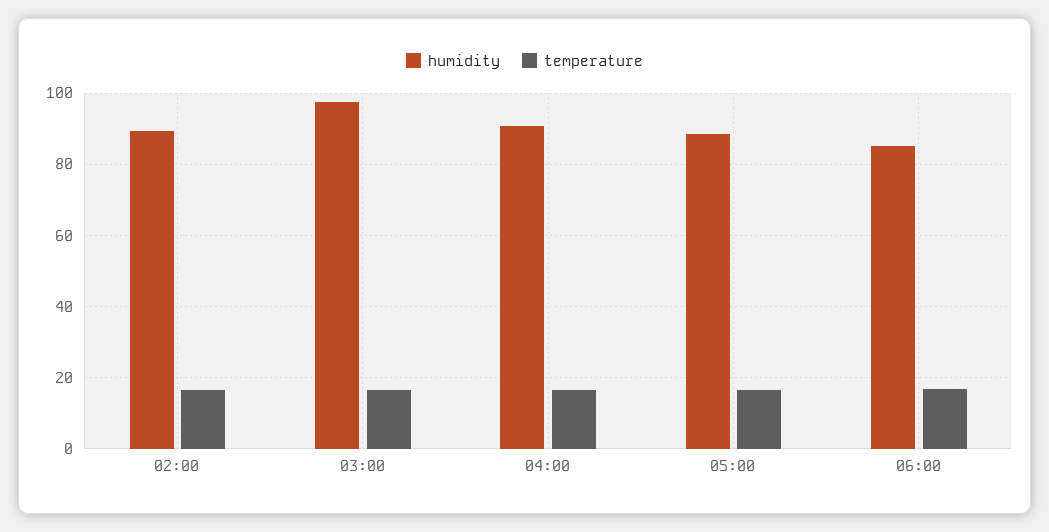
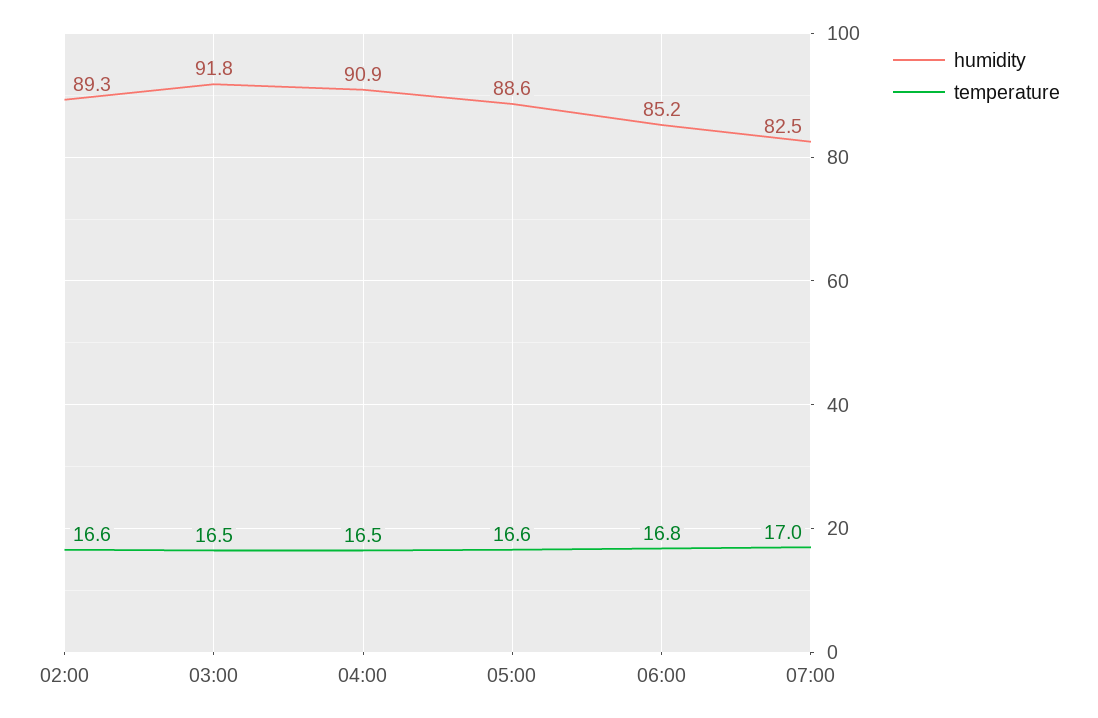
humidity, 03:00: 98 -> 91.8
humidity, 07:00: none -> 82.5
temperature, 07:00: none -> 17

